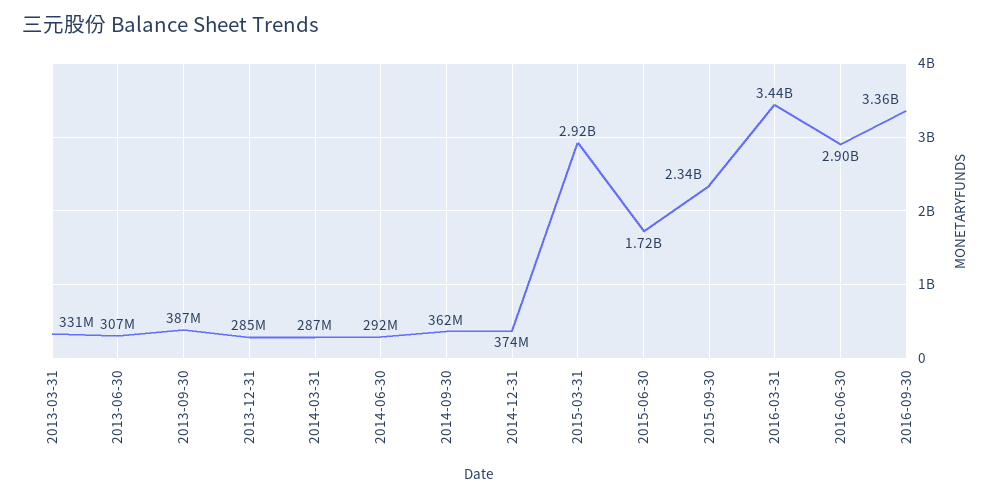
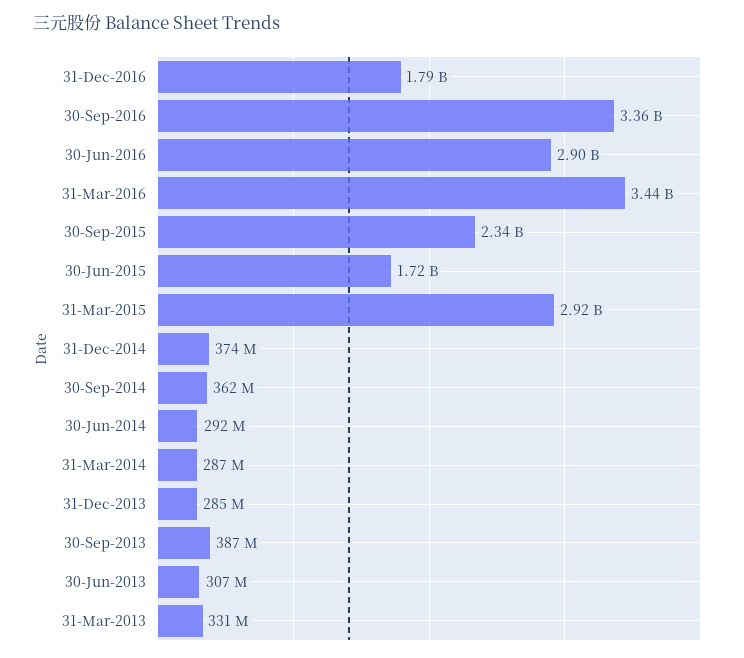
31-Dec-2016: none -> 1790000000

